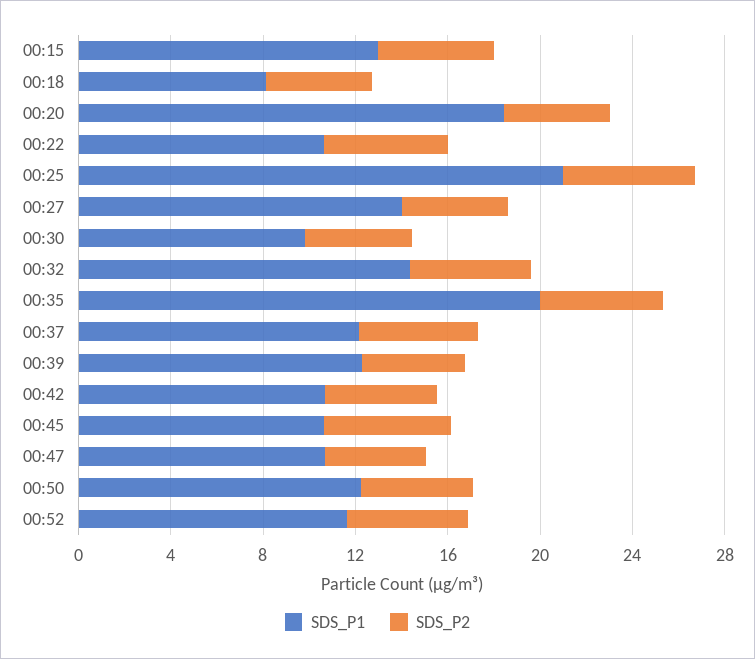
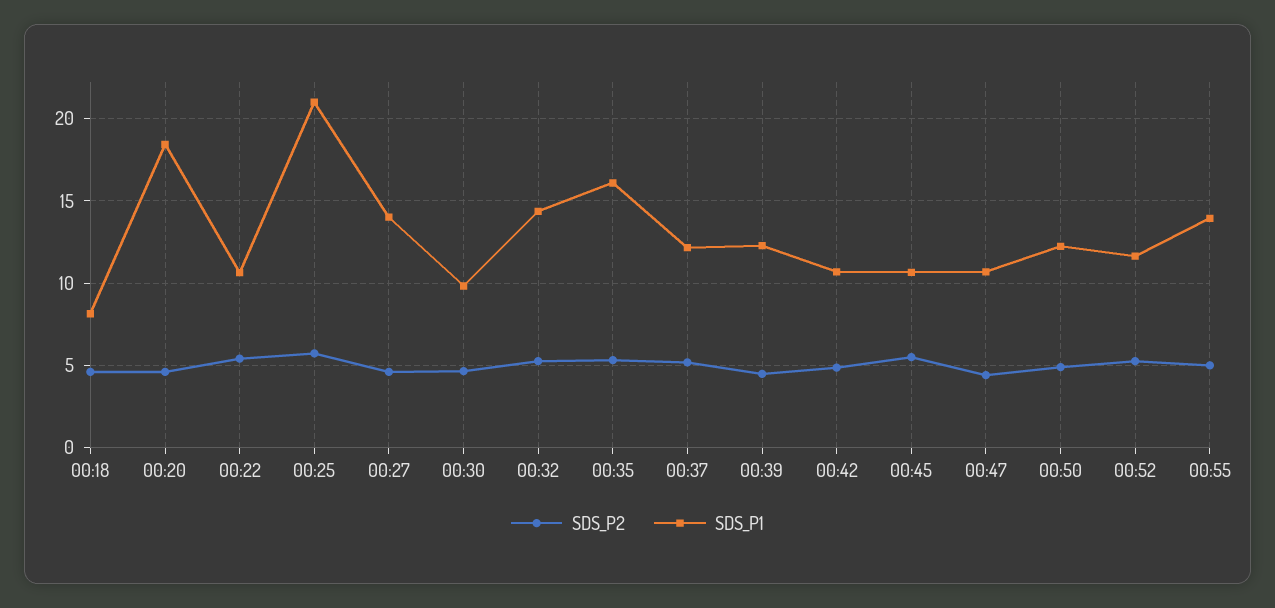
SDS_P1, 00:15: 13 -> none
SDS_P2, 00:15: 5 -> none
SDS_P1, 00:35: 20 -> 16
SDS_P2, 00:55: none -> 5
SDS_P1, 00:55: none -> 14

